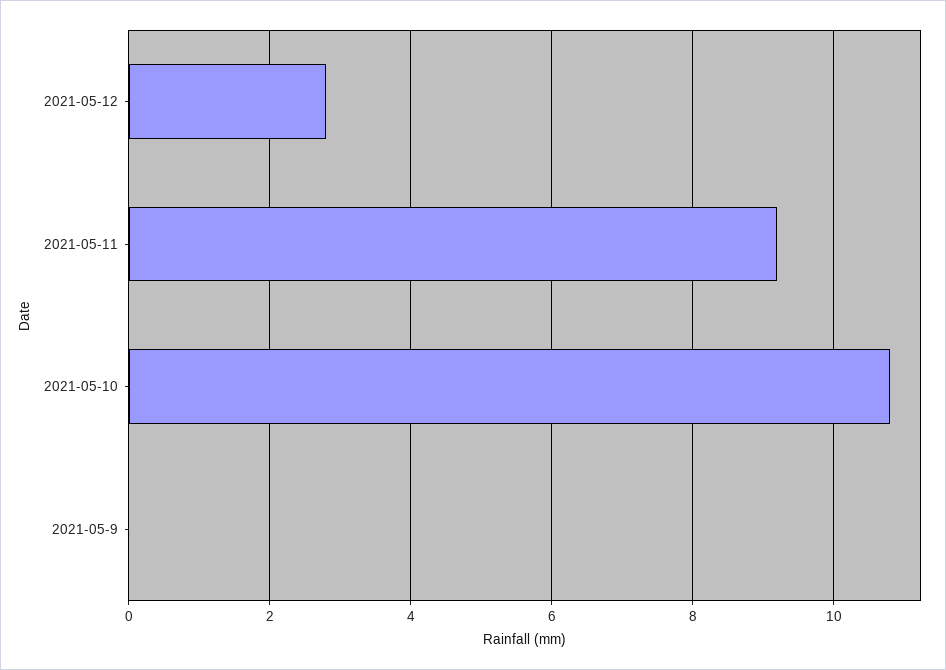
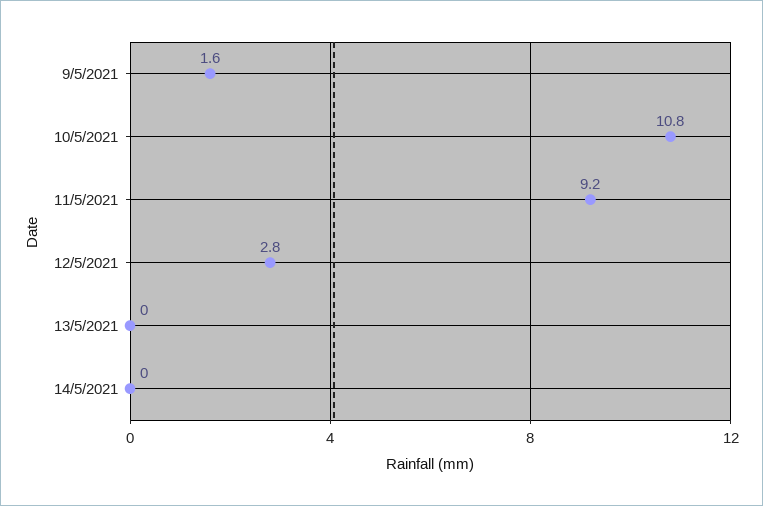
2021-05-9: 0 -> 1.6
13/5/2021: none -> 0
14/5/2021: none -> 0

